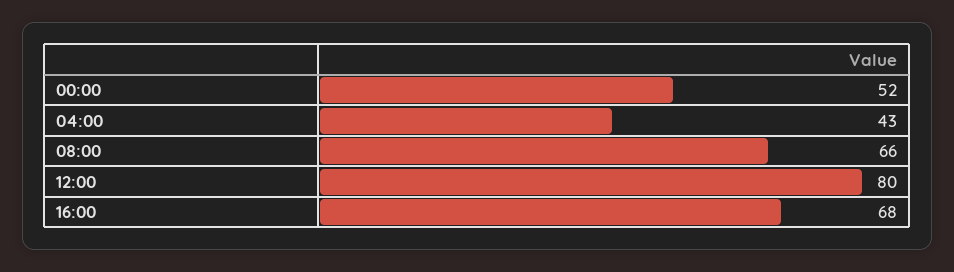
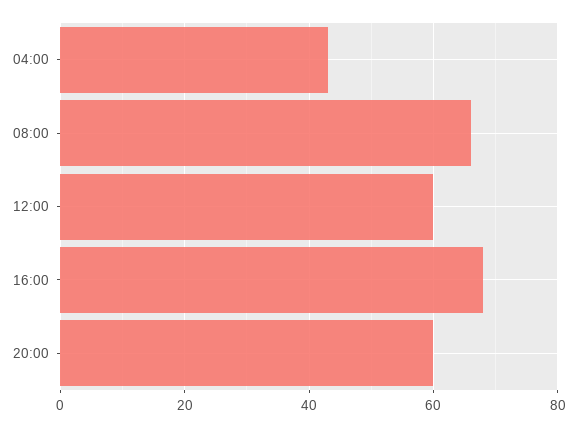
00:00: 52 -> none
12:00: 80 -> 60
20:00: none -> 60

